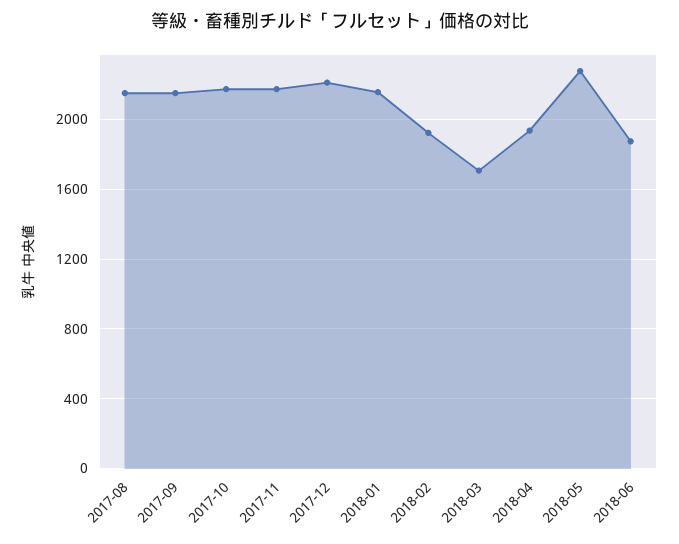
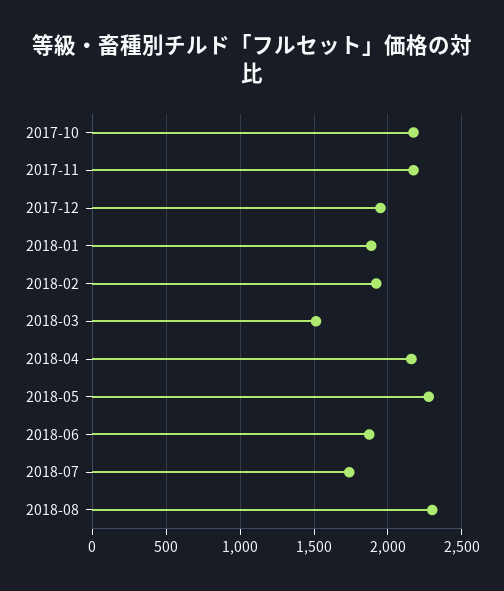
2017-08: 2150 -> none
2017-09: 2150 -> none
2017-12: 2200 -> 1950
2018-01: 2150 -> 1900
2018-03: 1700 -> 1500
2018-04: 1950 -> 2150
2018-07: none -> 1750
2018-08: none -> 2300

